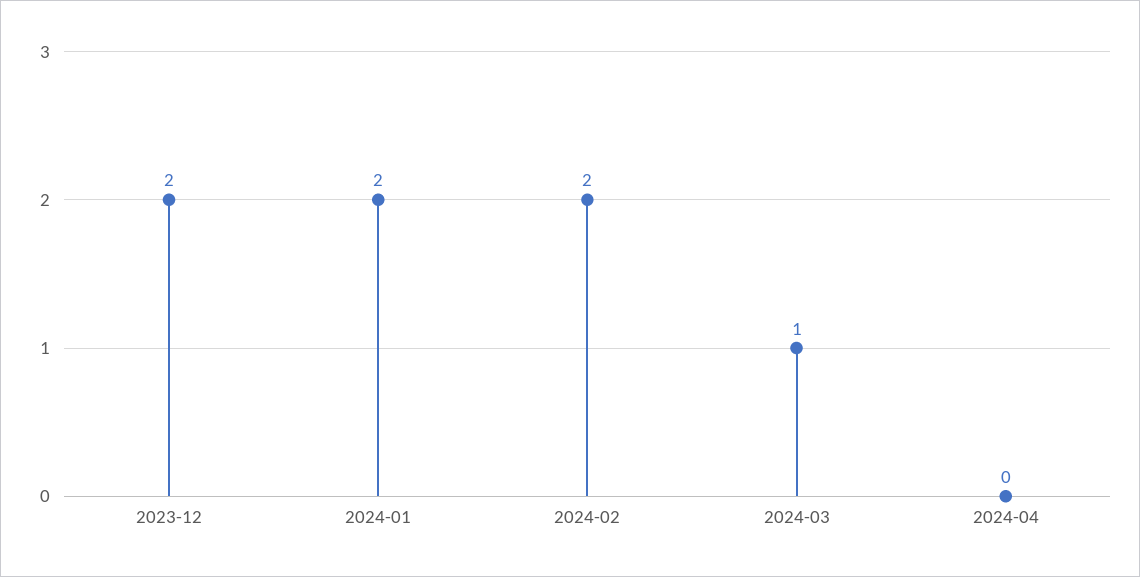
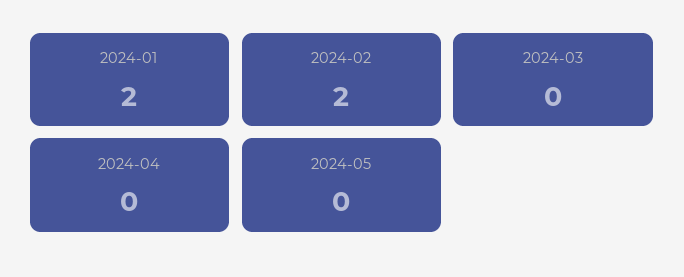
2023-12: 2 -> none
2024-03: 1 -> 0
2024-05: none -> 0

